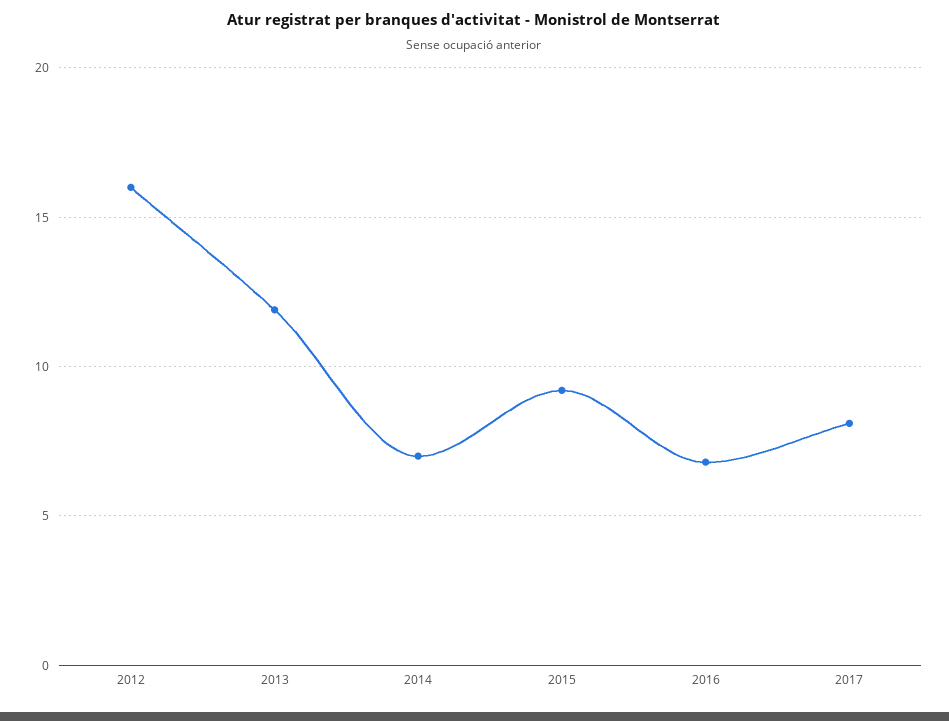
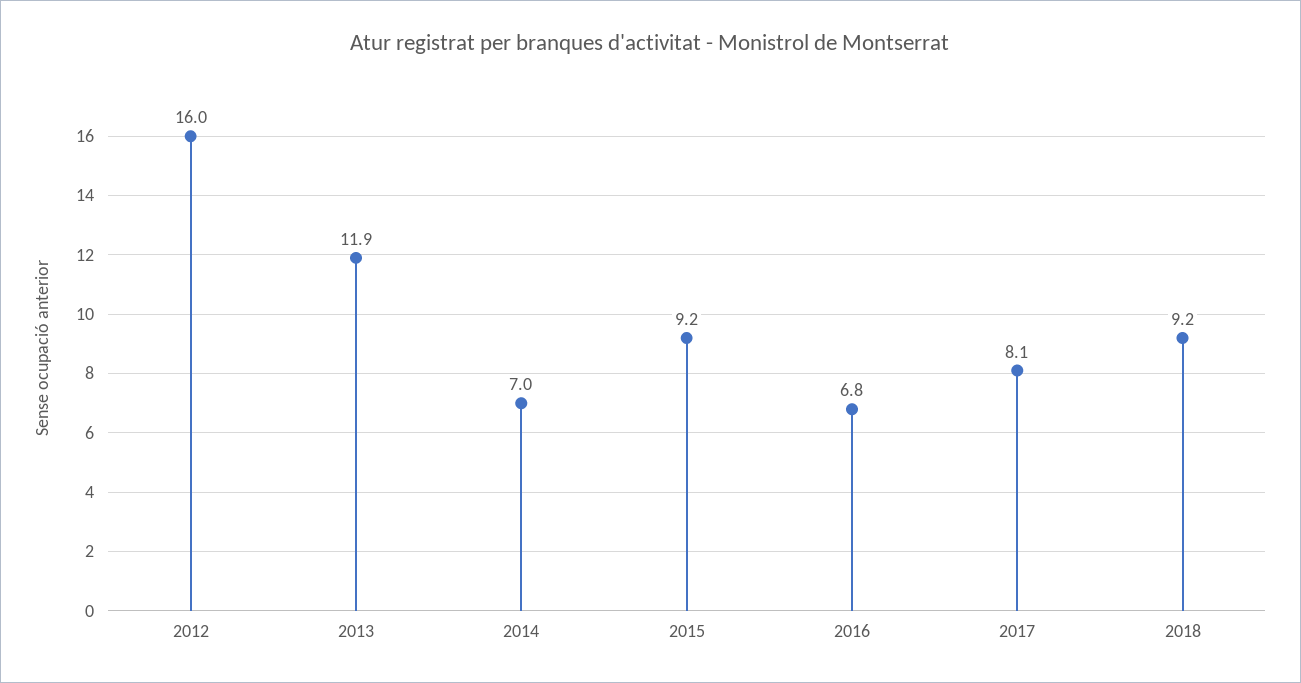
2018: none -> 9.2

